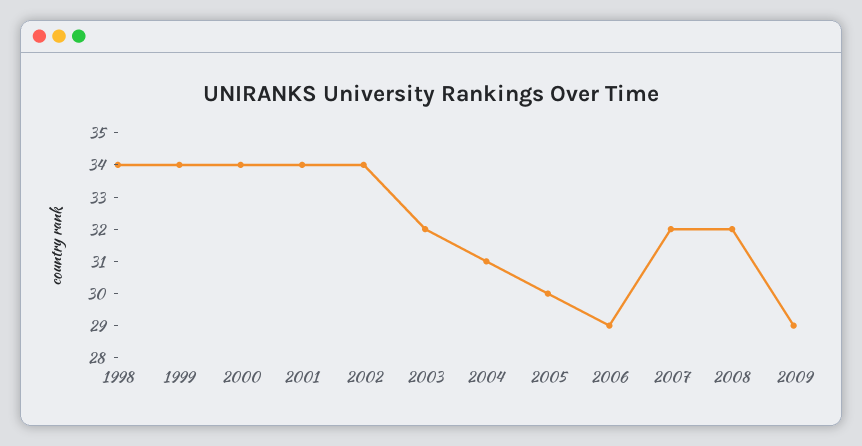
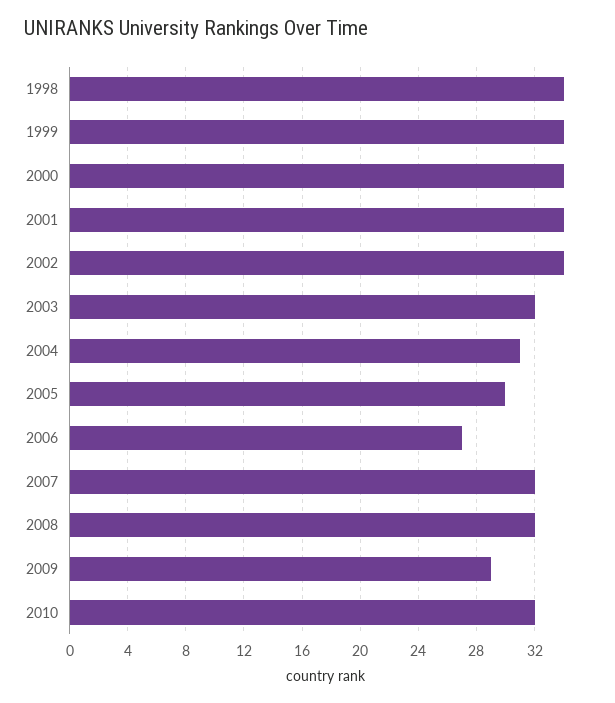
2006: 29 -> 27
2010: none -> 32

